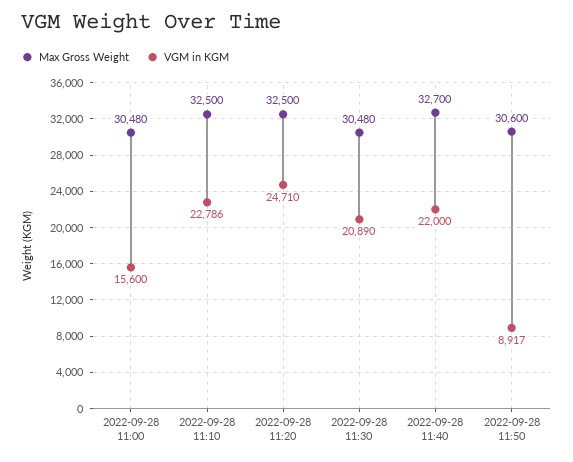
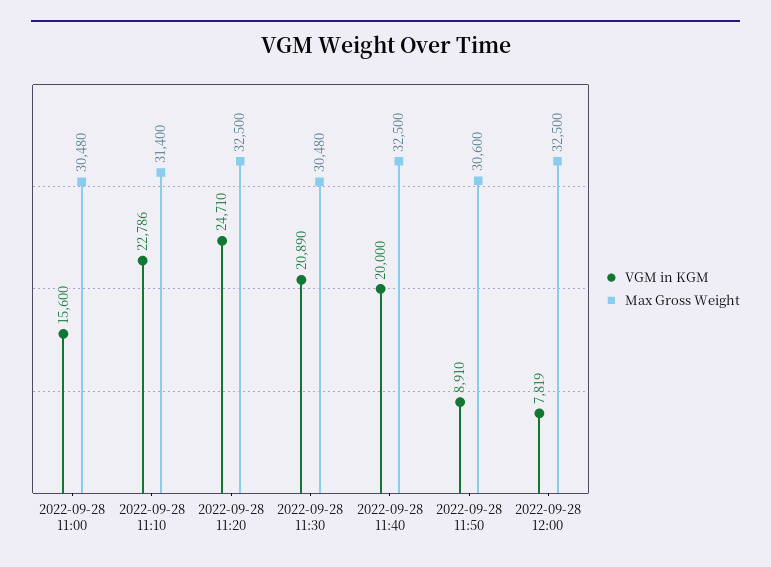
Max Gross Weight, 2022-09-28 11:10: 32500 -> 31400
Max Gross Weight, 2022-09-28 11:40: 32700 -> 32500
VGM in KGM, 2022-09-28 11:40: 22000 -> 20000
VGM in KGM, 2022-09-28 11:50: 8917 -> 8910
VGM in KGM, 2022-09-28 12:00: none -> 7819
Max Gross Weight, 2022-09-28 12:00: none -> 32500

